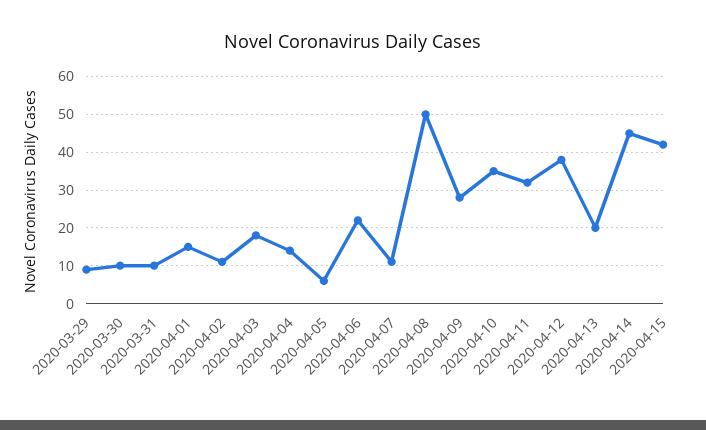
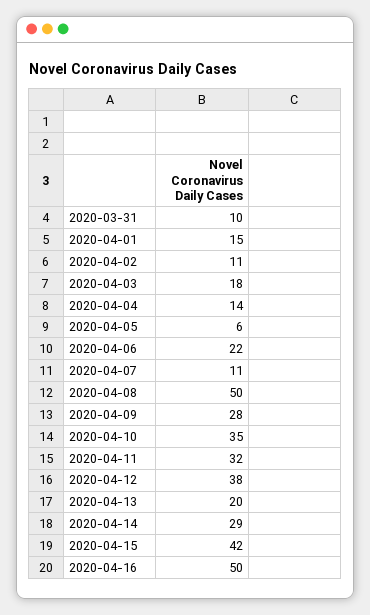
2020-03-29: 10 -> none
2020-03-30: 10 -> none
2020-04-14: 45 -> 29
2020-04-16: none -> 50

